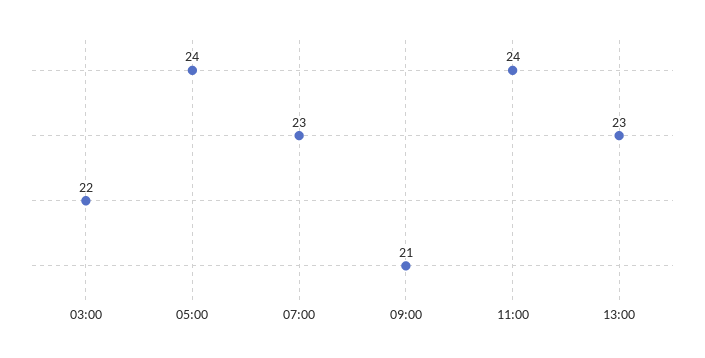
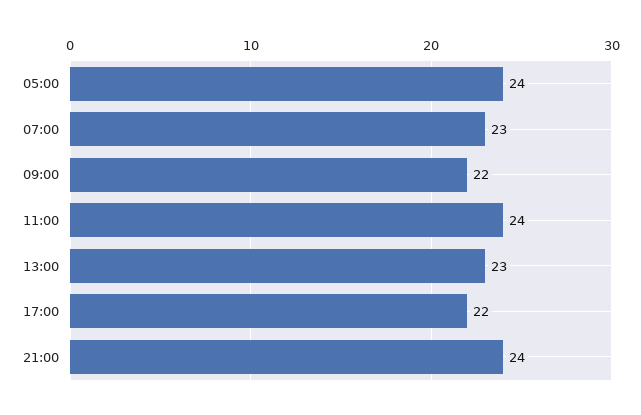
03:00: 22 -> none
09:00: 21 -> 22
17:00: none -> 22
21:00: none -> 24

